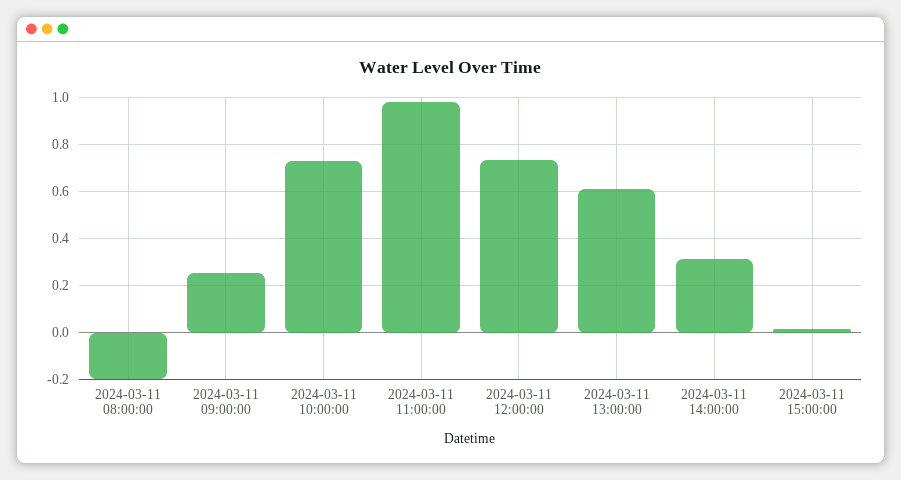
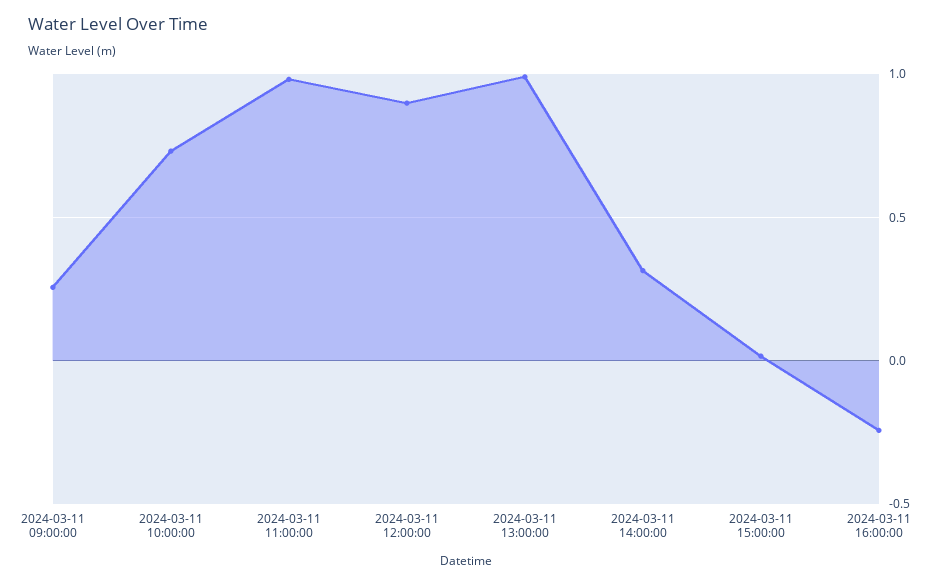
2024-03-11 08:00:00: -0.2 -> none
2024-03-11 12:00:00: 0.75 -> 0.9
2024-03-11 13:00:00: 0.6 -> 1
2024-03-11 16:00:00: none -> -0.25

